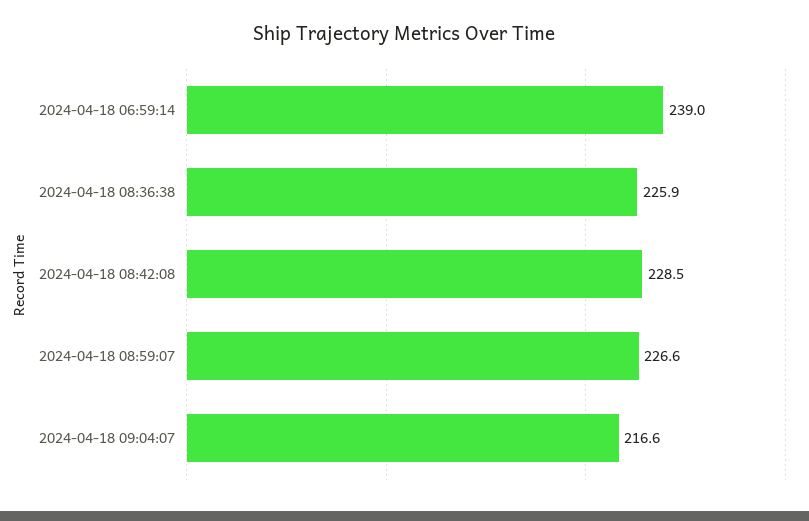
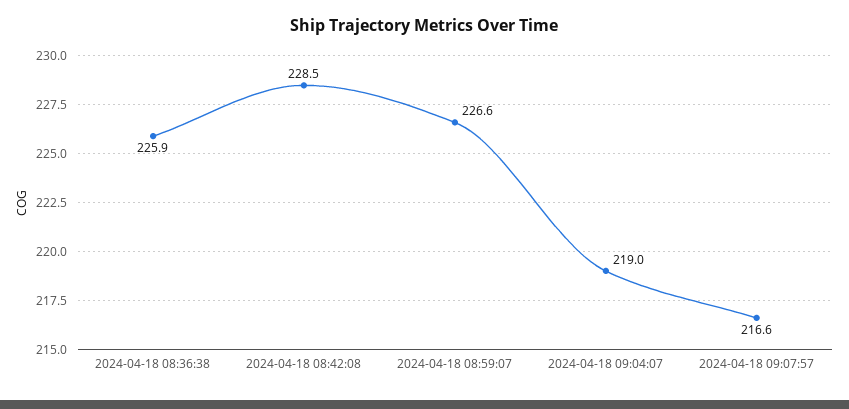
2024-04-18 06:59:14: 239 -> none
2024-04-18 09:04:07: 216.6 -> 219
2024-04-18 09:07:57: none -> 216.6

